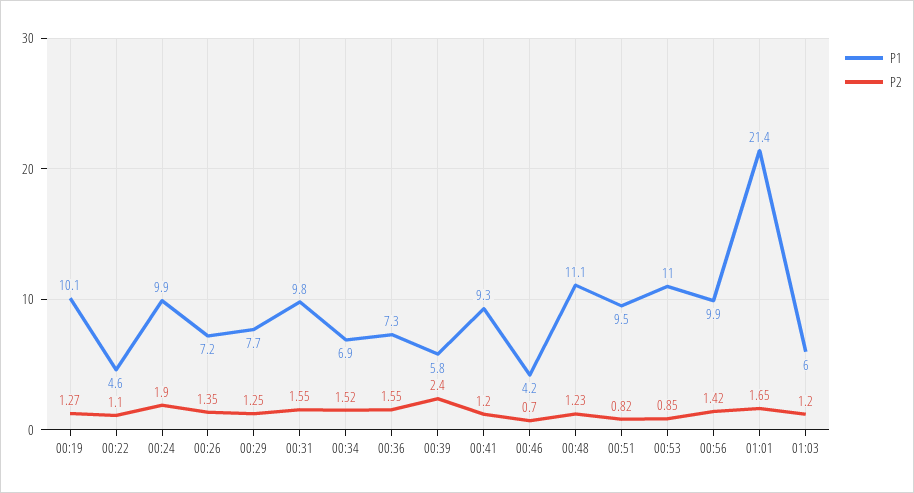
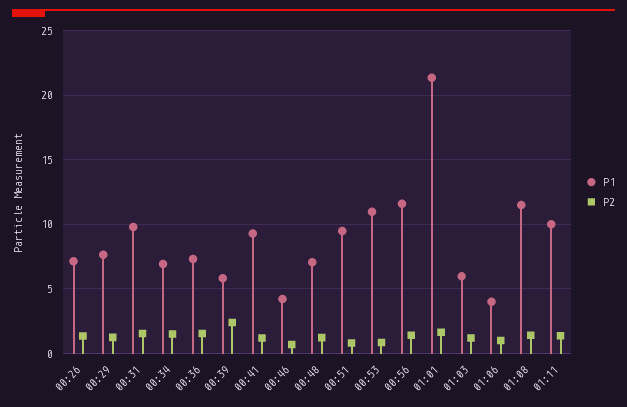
P1, 00:19: 10.1 -> none
P2, 00:19: 1.27 -> none
P1, 00:22: 4.6 -> none
P2, 00:22: 1.1 -> none
P1, 00:24: 9.9 -> none
P2, 00:24: 1.9 -> none
P1, 00:48: 11.1 -> 7
P1, 00:56: 9.9 -> 11.5
P1, 01:06: none -> 4
P2, 01:06: none -> 1
P1, 01:08: none -> 11.5
P2, 01:08: none -> 1.5
P1, 01:11: none -> 10
P2, 01:11: none -> 1.5

